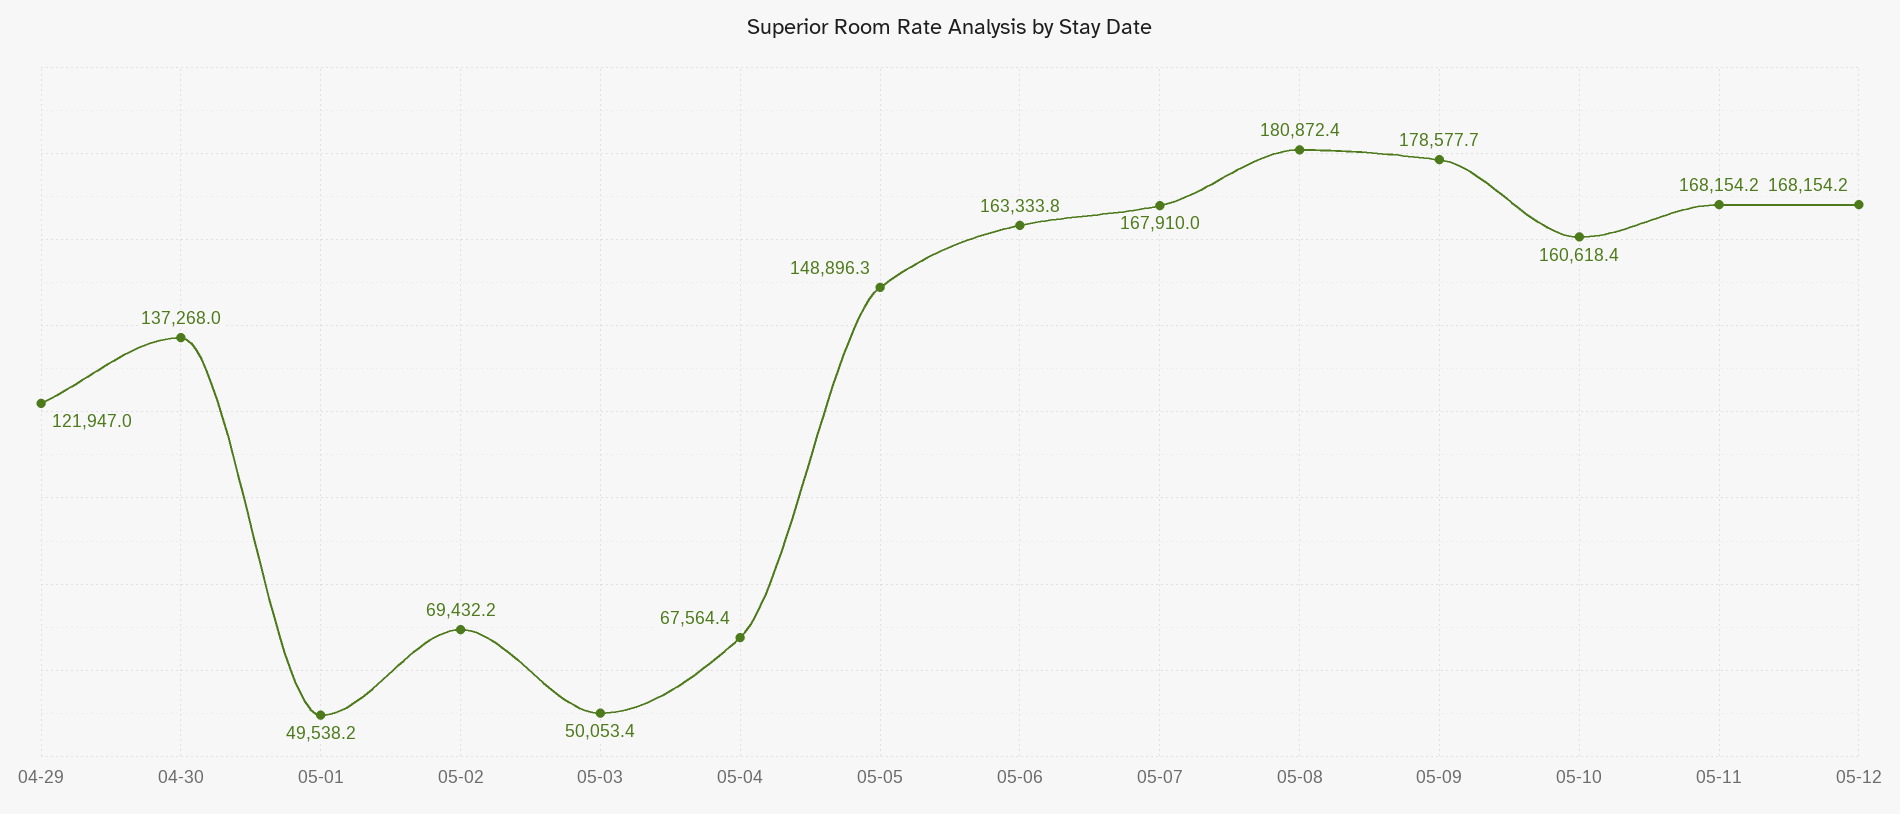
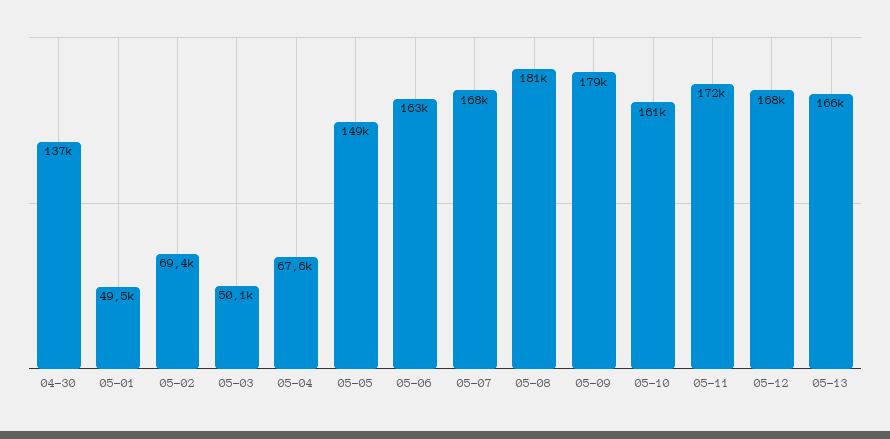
04-29: 121947 -> none
05-11: 168154.2 -> 172000
05-13: none -> 166000

